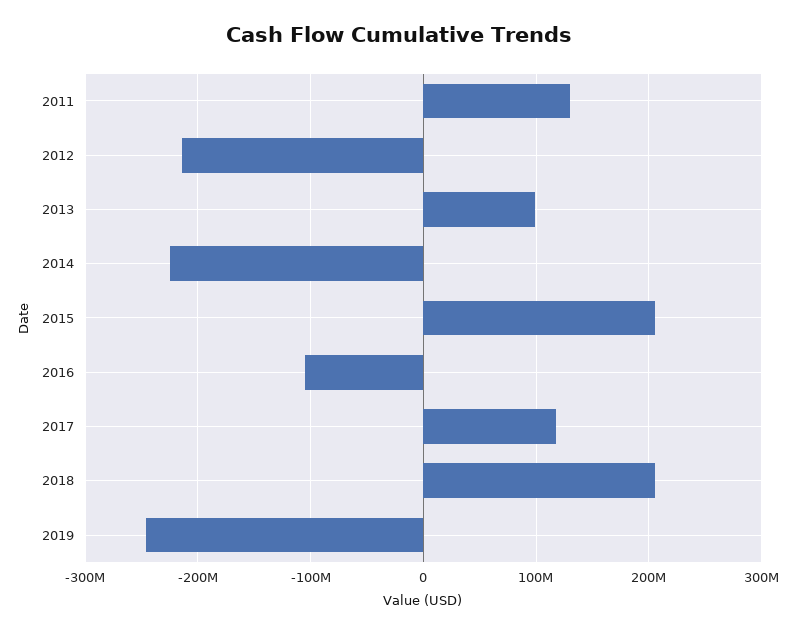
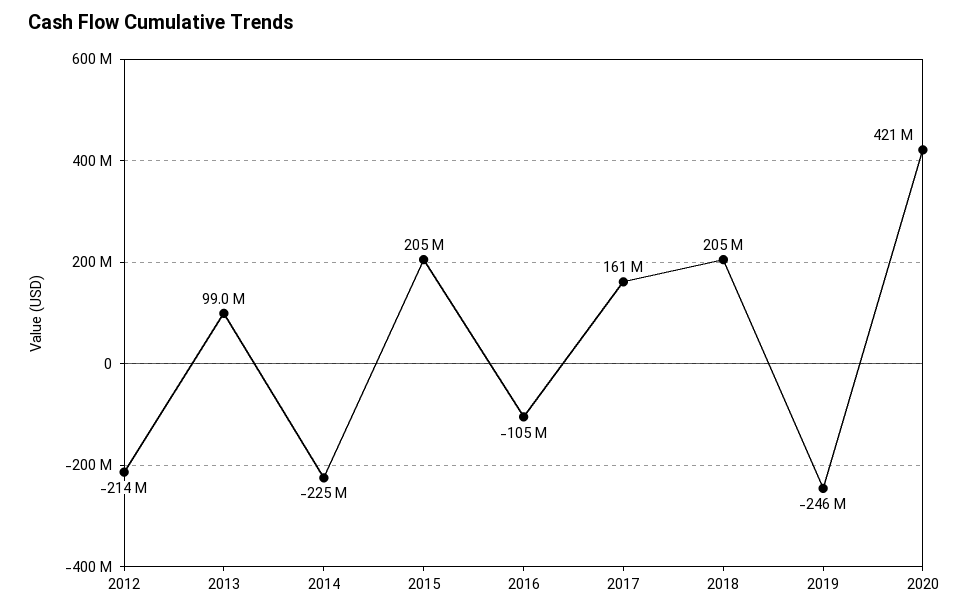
2011: 130000000 -> none
2017: 120000000 -> 161000000
2020: none -> 421000000

